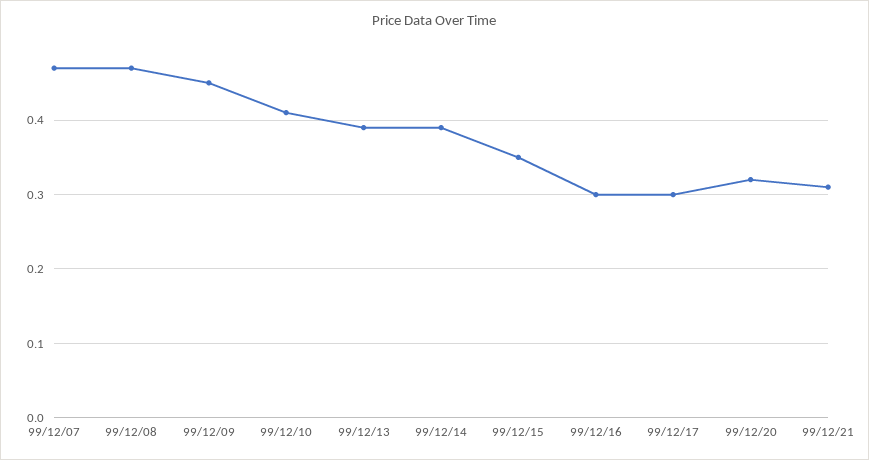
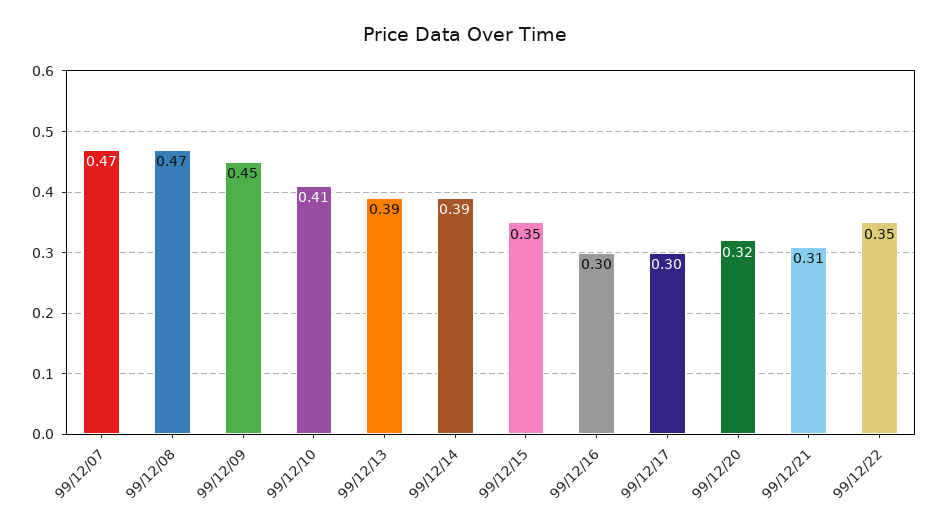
99/12/22: none -> 0.35

